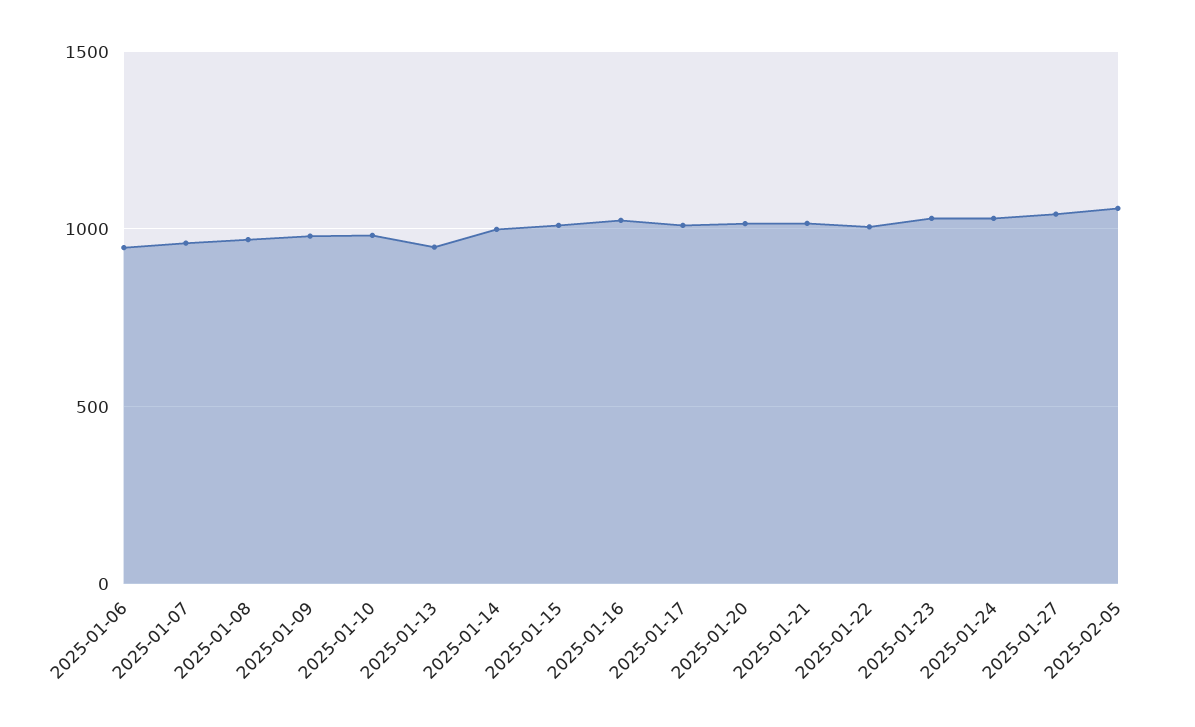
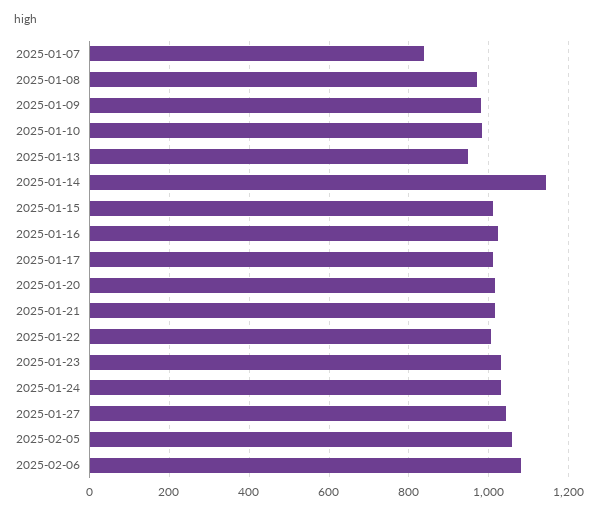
2025-01-06: 950 -> none
2025-01-07: 950 -> 840
2025-01-14: 1000 -> 1140
2025-02-06: none -> 1080

